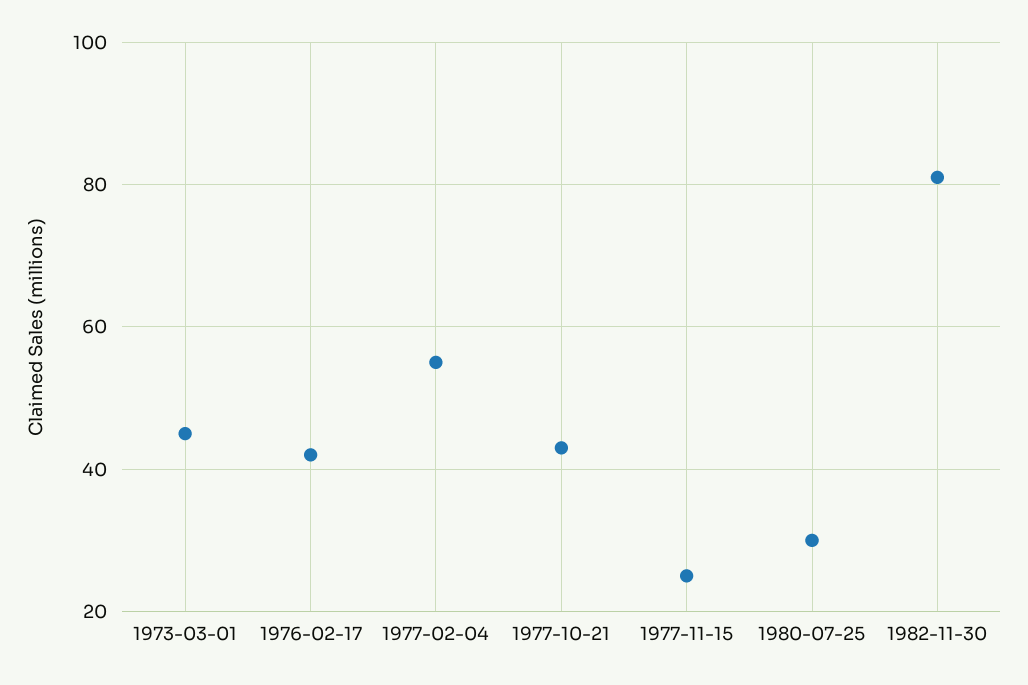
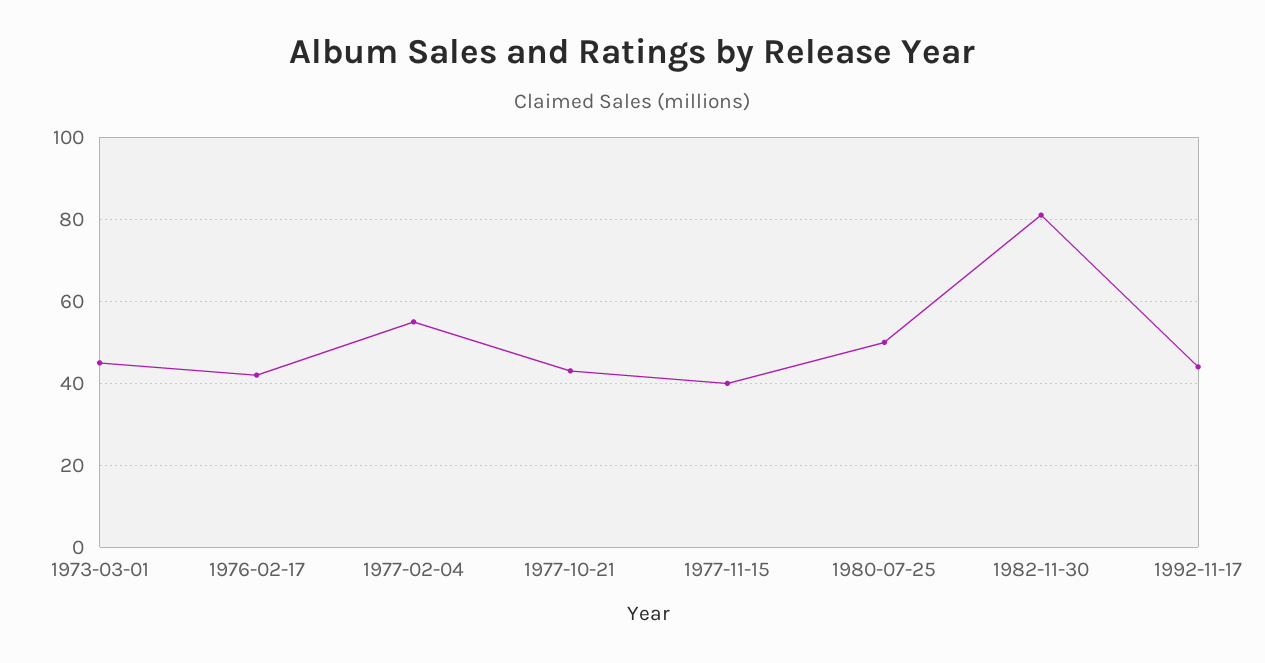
1977-11-15: 25 -> 40
1980-07-25: 30 -> 50
1992-11-17: none -> 45

